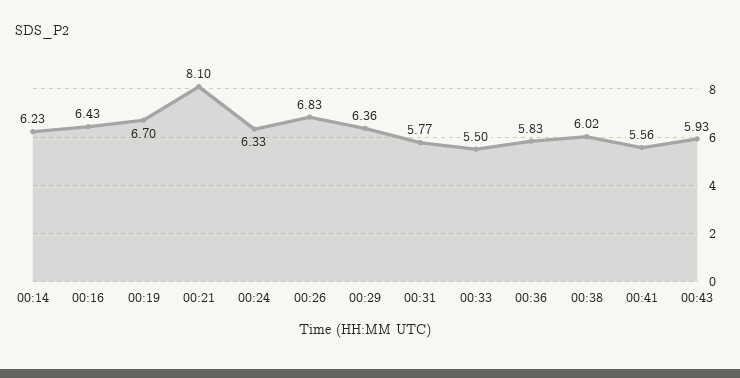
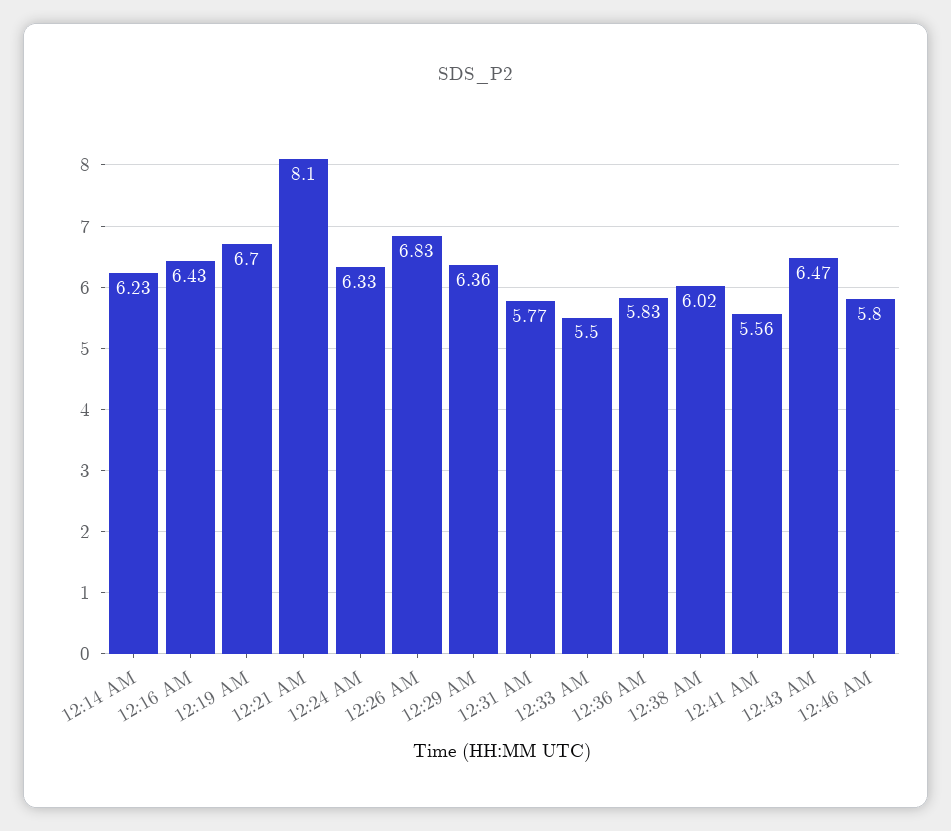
00:43: 5.93 -> 6.47
12:46 AM: none -> 5.8

